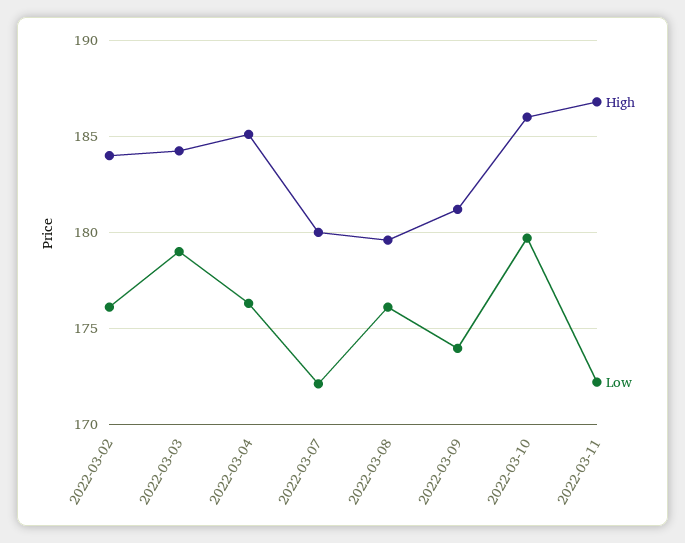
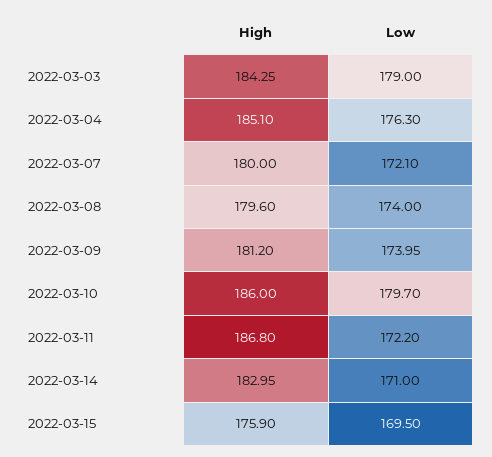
High, 2022-03-02: 184 -> none
Low, 2022-03-02: 176 -> none
Low, 2022-03-08: 176 -> 174
High, 2022-03-14: none -> 182.95
Low, 2022-03-14: none -> 171
High, 2022-03-15: none -> 175.9
Low, 2022-03-15: none -> 169.5

